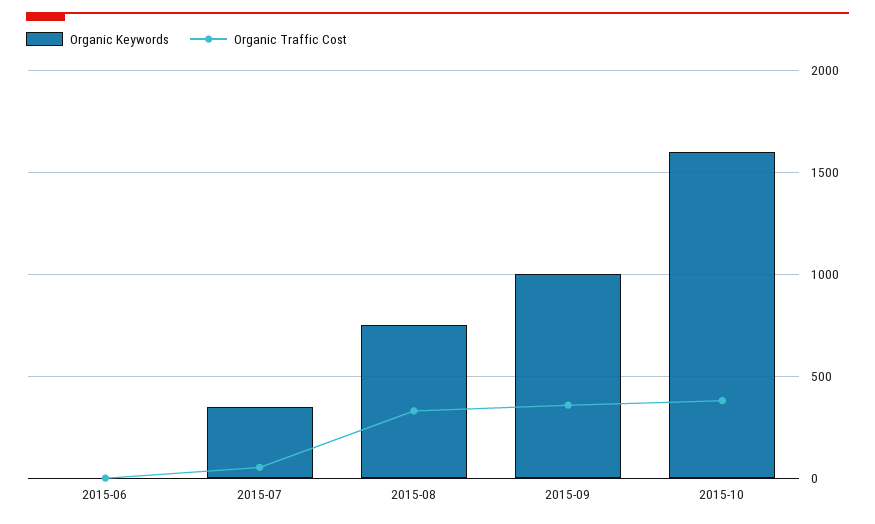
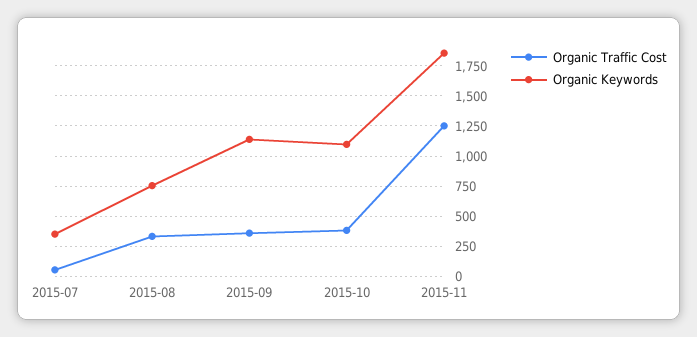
Organic Keywords, 2015-06: 0 -> none
Organic Traffic Cost, 2015-06: 0 -> none
Organic Keywords, 2015-09: 1000 -> 1150
Organic Keywords, 2015-10: 1600 -> 1100
Organic Traffic Cost, 2015-11: none -> 1250
Organic Keywords, 2015-11: none -> 1850

